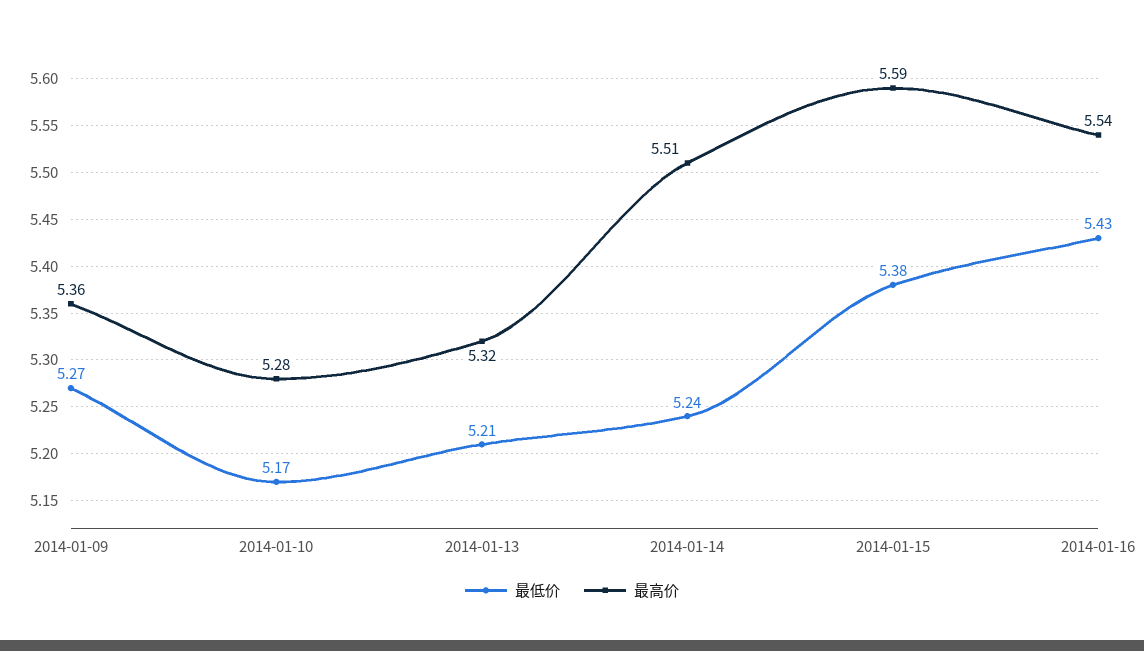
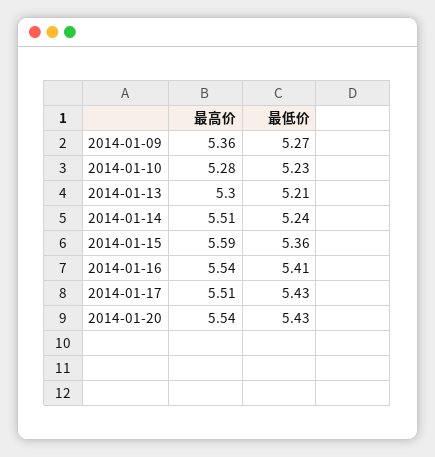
最低价, 2014-01-10: 5.17 -> 5.23
最高价, 2014-01-13: 5.32 -> 5.3
最低价, 2014-01-15: 5.38 -> 5.36
最低价, 2014-01-16: 5.43 -> 5.41
最高价, 2014-01-17: none -> 5.51
最低价, 2014-01-17: none -> 5.43
最高价, 2014-01-20: none -> 5.54
最低价, 2014-01-20: none -> 5.43

